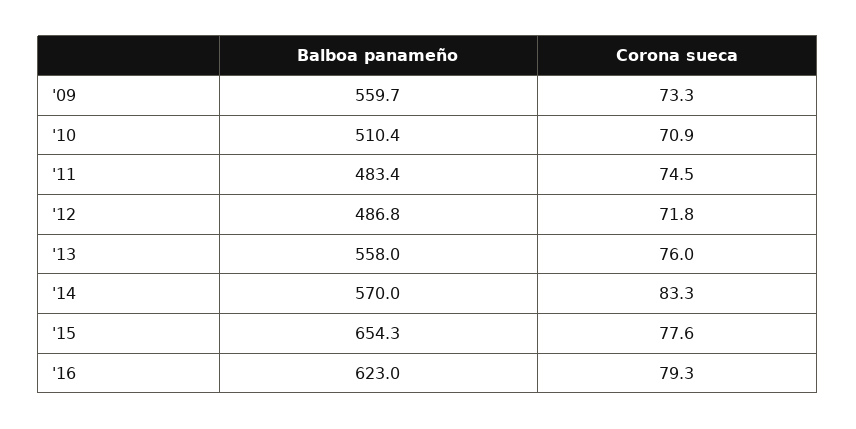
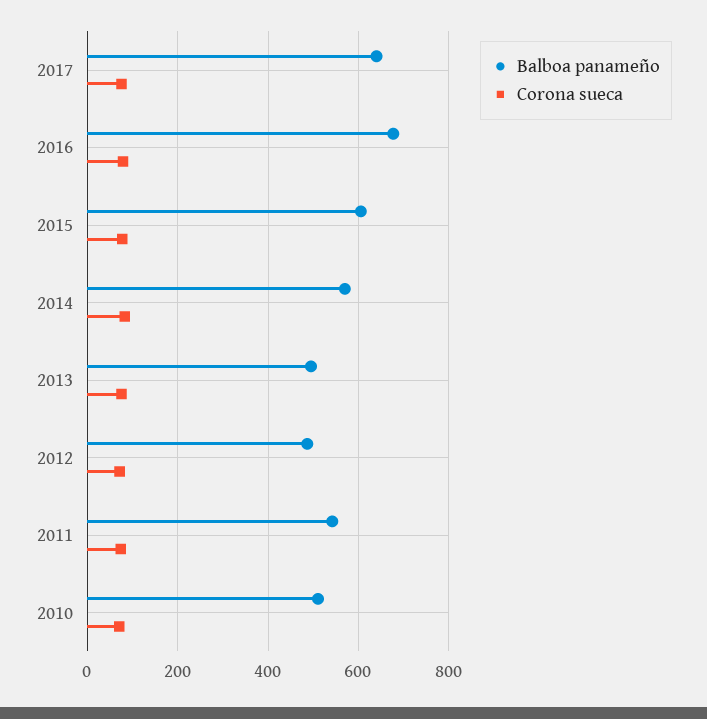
Balboa panameño, '09: 559.7 -> none
Corona sueca, '09: 73.3 -> none
Balboa panameño, '11: 483.4 -> 540
Balboa panameño, '13: 558 -> 500
Balboa panameño, '15: 654.3 -> 600
Balboa panameño, '16: 623 -> 680
Balboa panameño, 2017: none -> 640
Corona sueca, 2017: none -> 80

